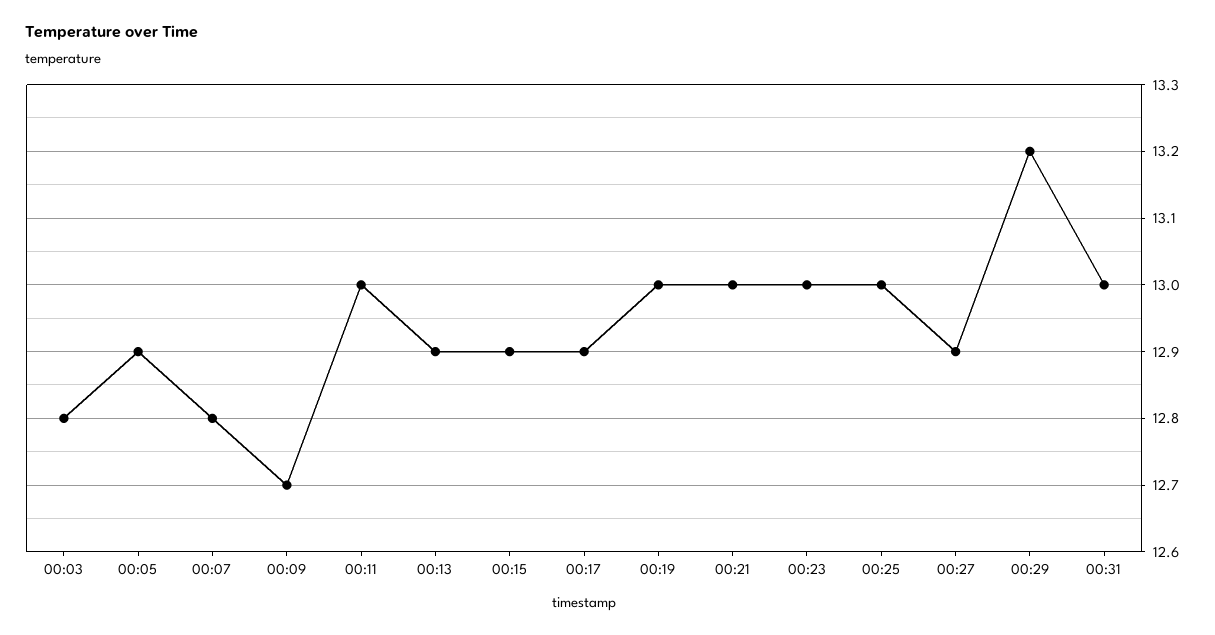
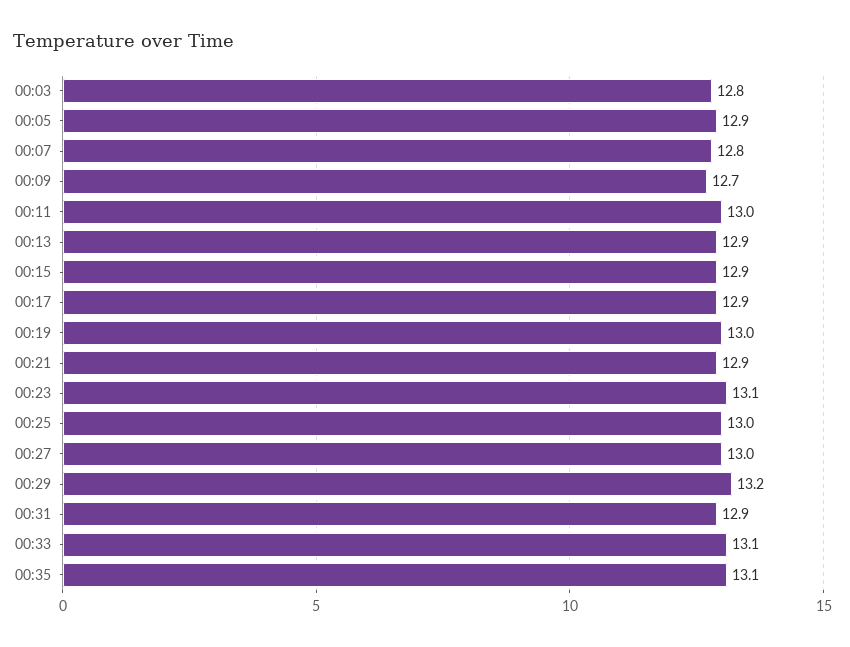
00:21: 13 -> 12.9
00:23: 13 -> 13.1
00:27: 12.9 -> 13
00:31: 13 -> 12.9
00:33: none -> 13.1
00:35: none -> 13.1

